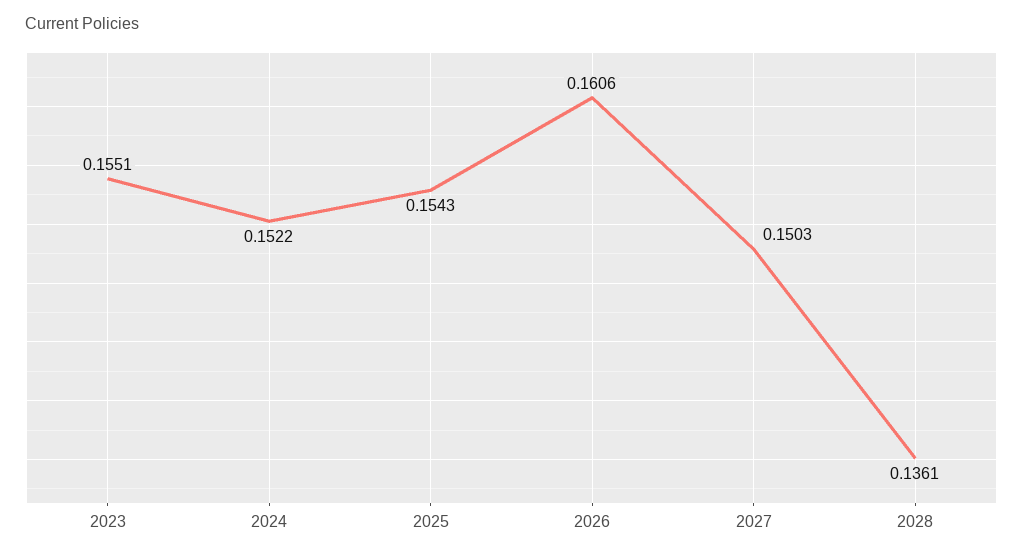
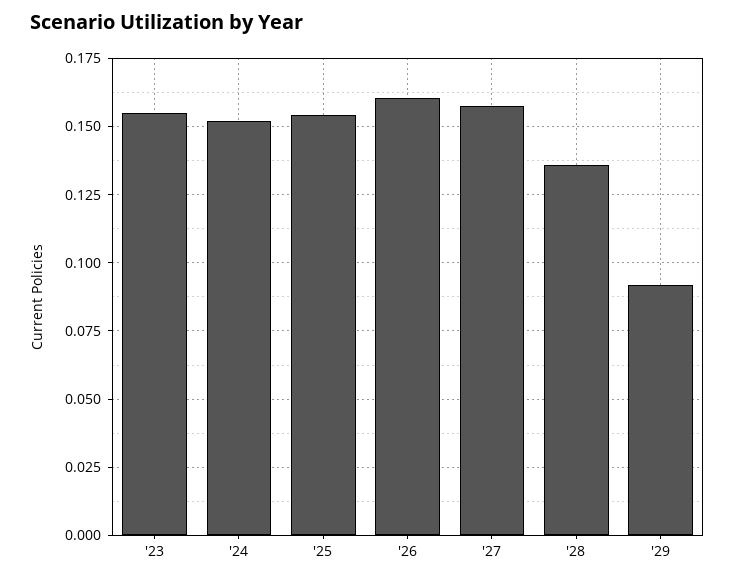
2027: 0.1503 -> 0.1575
'29: none -> 0.0925

